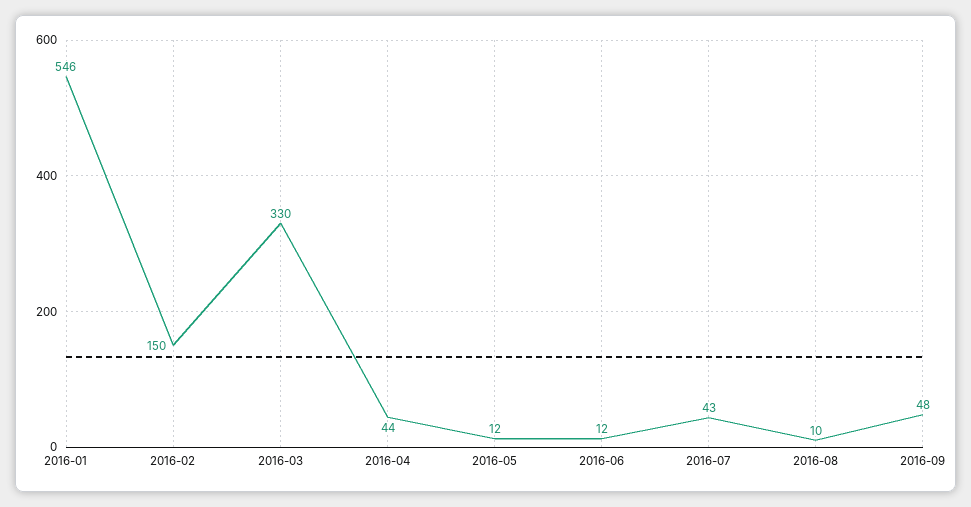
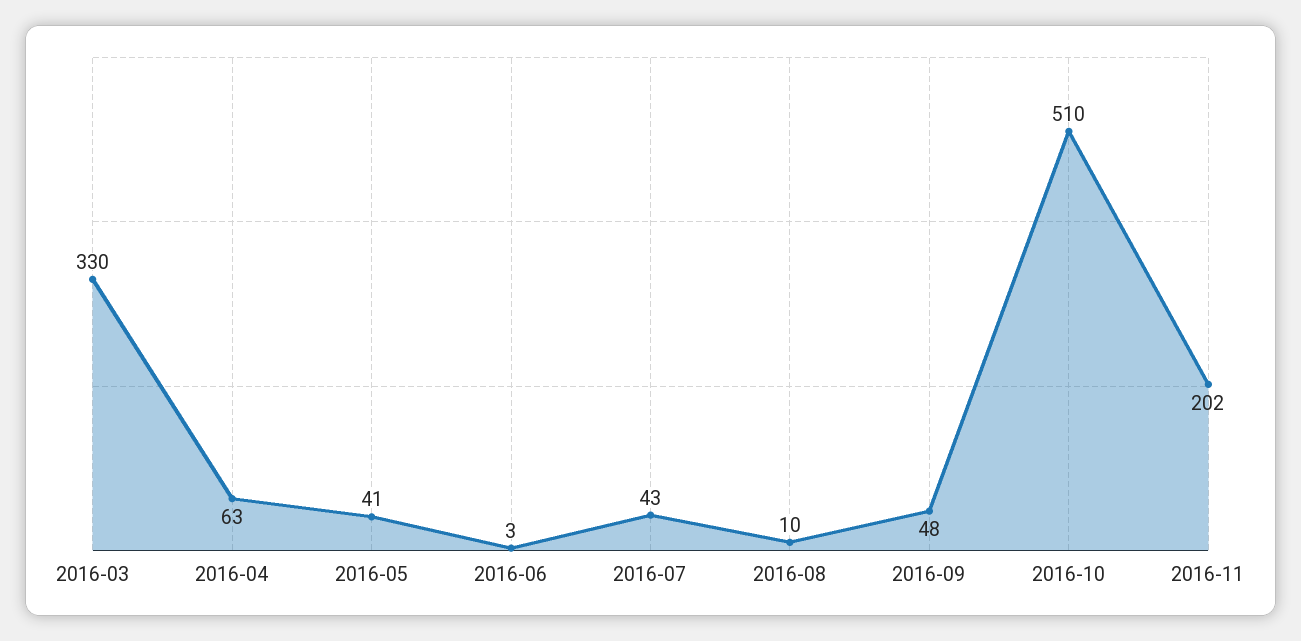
2016-01: 546 -> none
2016-02: 150 -> none
2016-04: 44 -> 63
2016-05: 12 -> 41
2016-06: 12 -> 3
2016-10: none -> 510
2016-11: none -> 202

